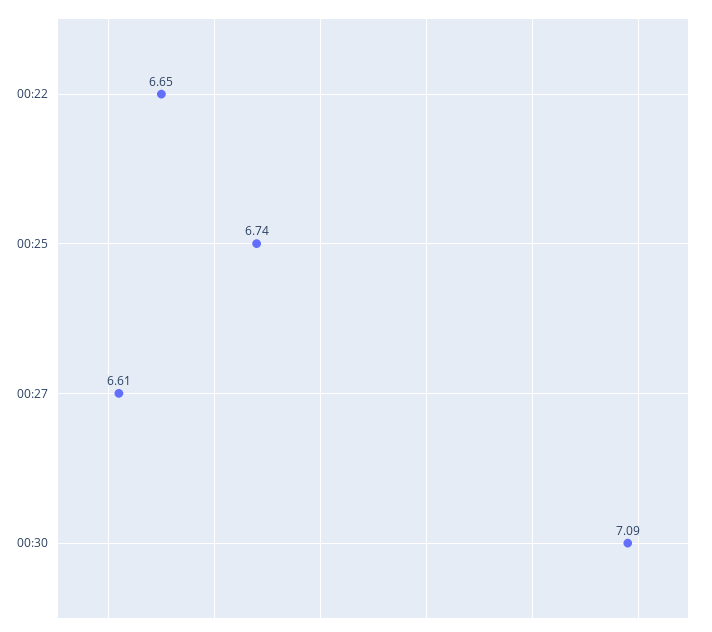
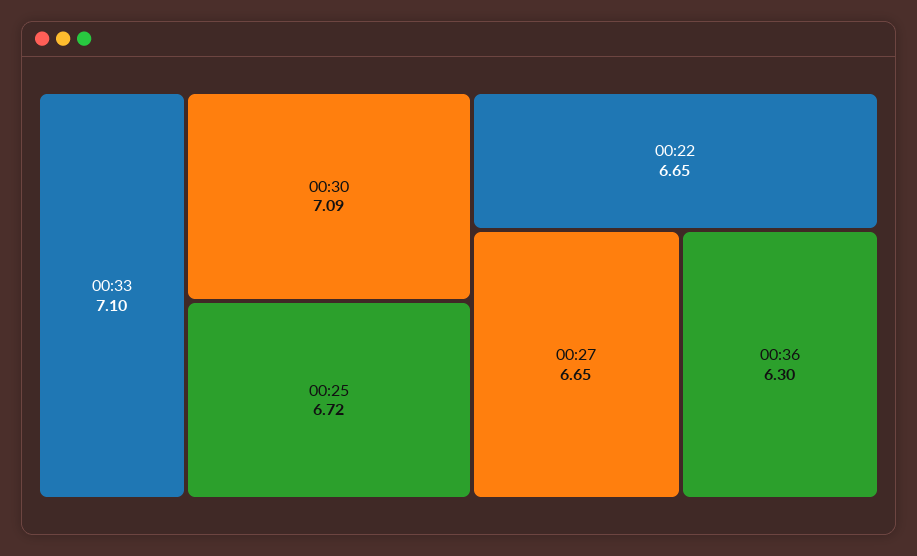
00:25: 6.74 -> 6.72
00:27: 6.61 -> 6.65
00:33: none -> 7.1
00:36: none -> 6.3

